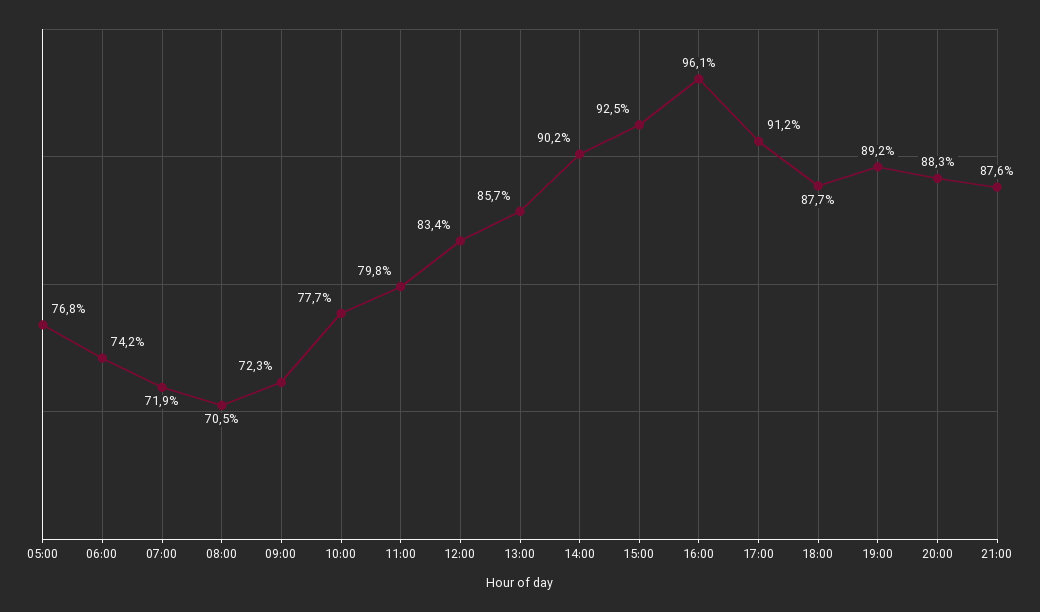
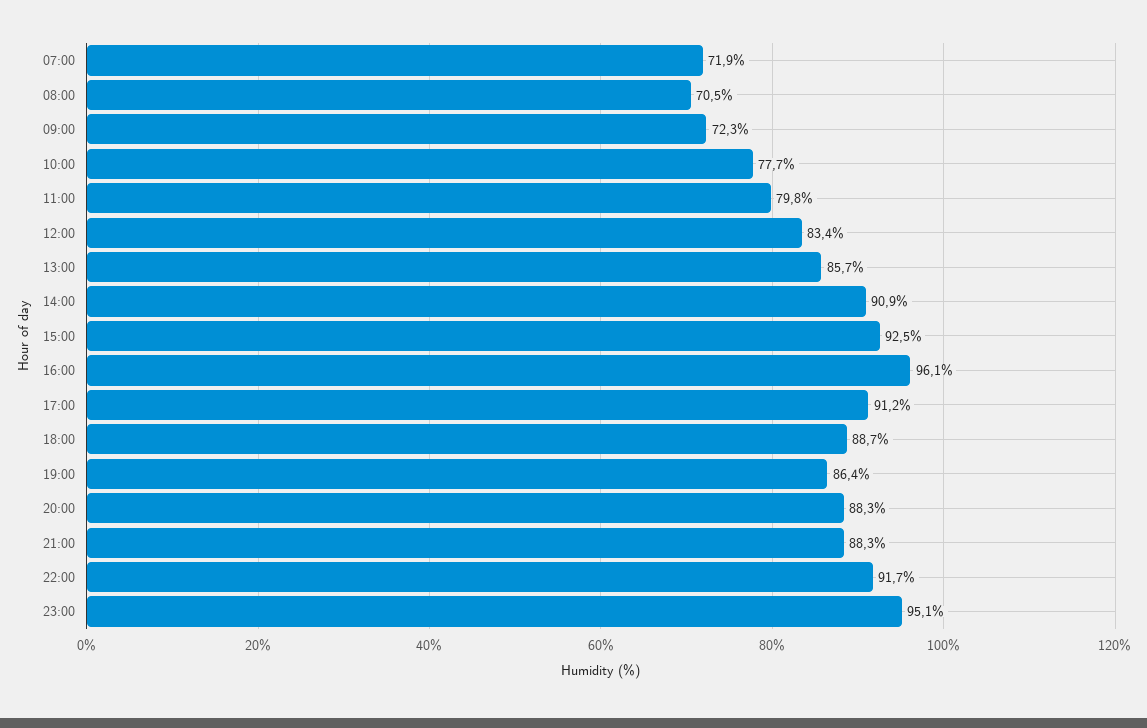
05:00: 76.8 -> none
06:00: 74.2 -> none
14:00: 90.2 -> 90.9
18:00: 87.7 -> 88.7
19:00: 89.2 -> 86.4
21:00: 87.6 -> 88.3
22:00: none -> 91.7
23:00: none -> 95.1

